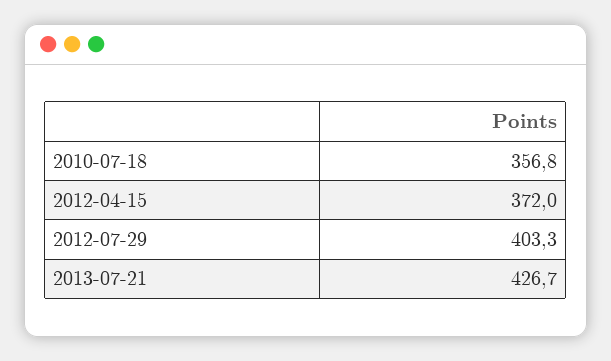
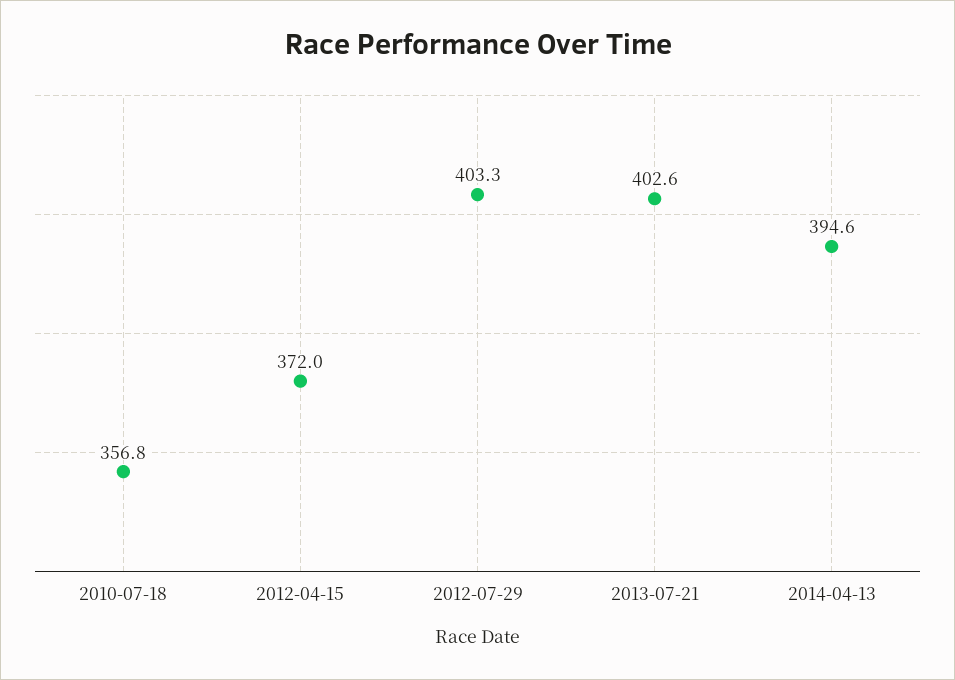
2013-07-21: 426.7 -> 402.6
2014-04-13: none -> 394.6

